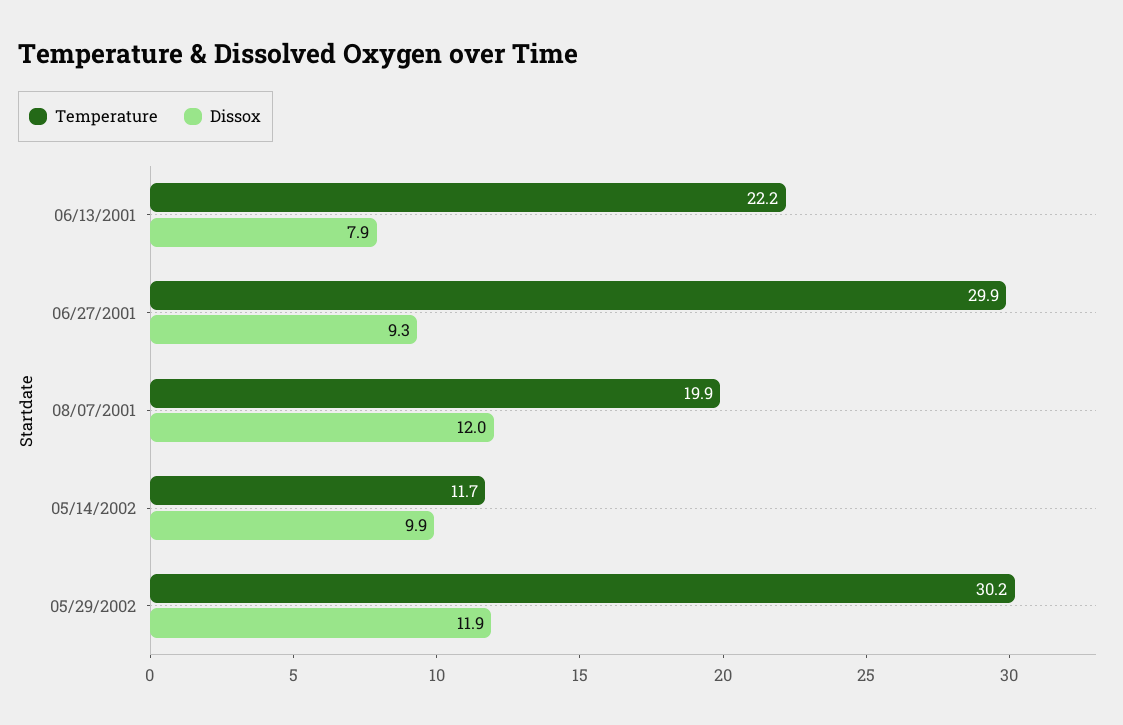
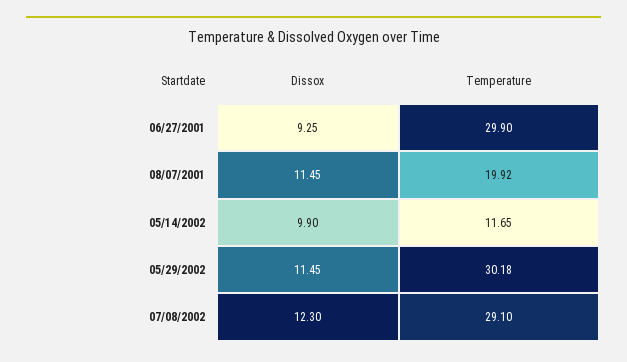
Temperature, 06/13/2001: 22.2 -> none
Dissox, 06/13/2001: 7.9 -> none
Dissox, 08/07/2001: 12 -> 11.45
Dissox, 05/29/2002: 11.9 -> 11.45
Dissox, 07/08/2002: none -> 12.3
Temperature, 07/08/2002: none -> 29.1

